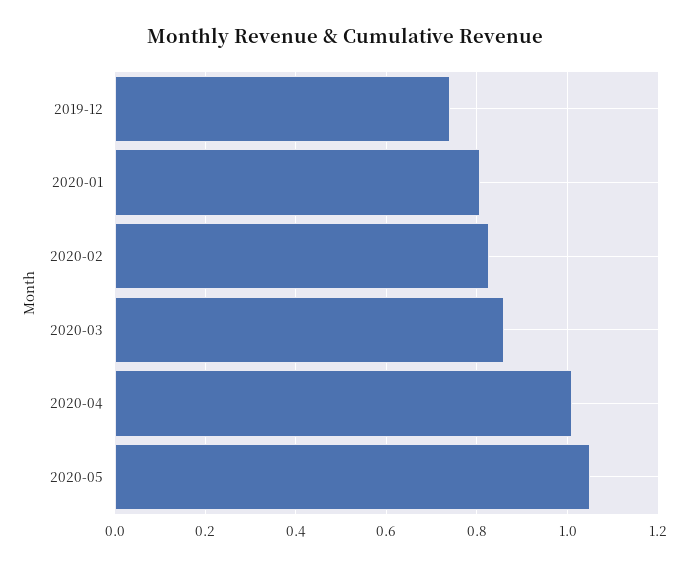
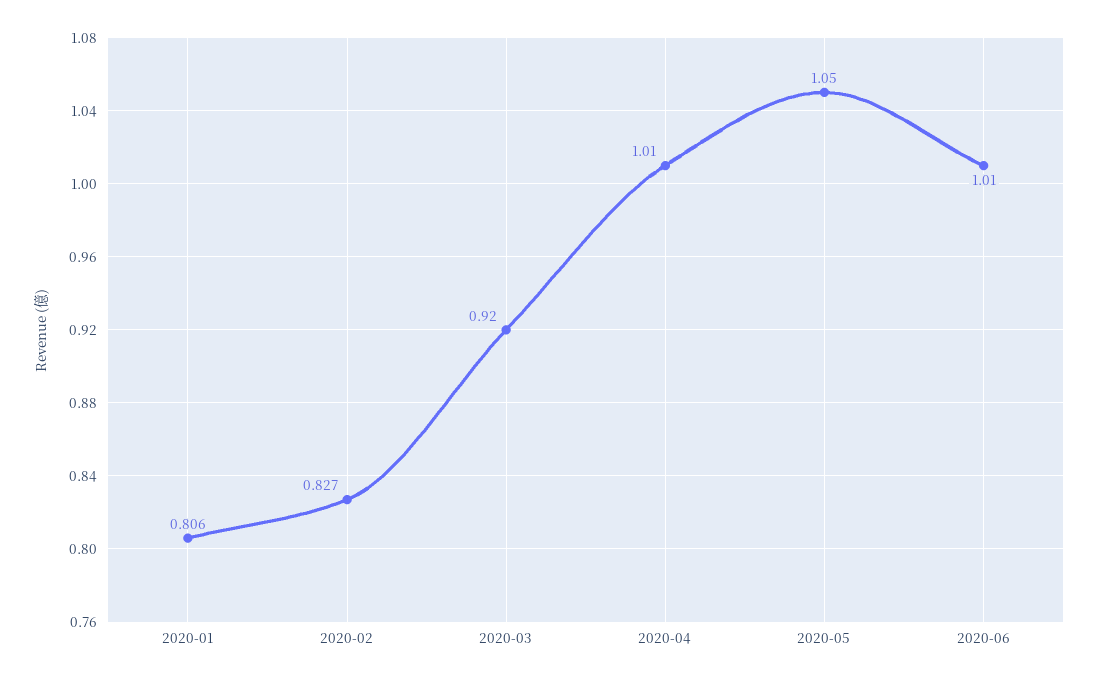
2019-12: 0.74 -> none
2020-03: 0.86 -> 0.92
2020-06: none -> 1.01

